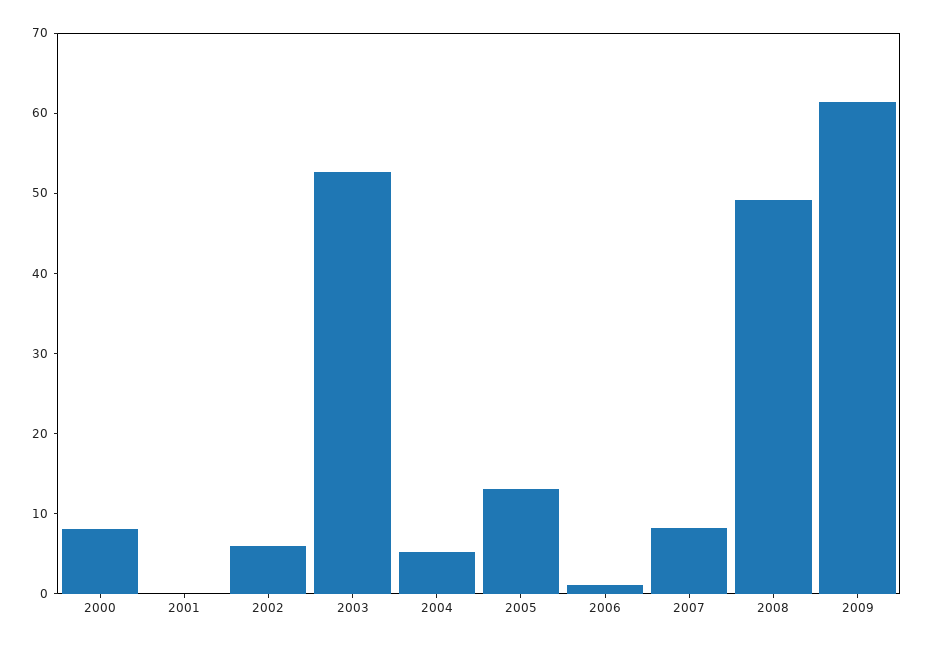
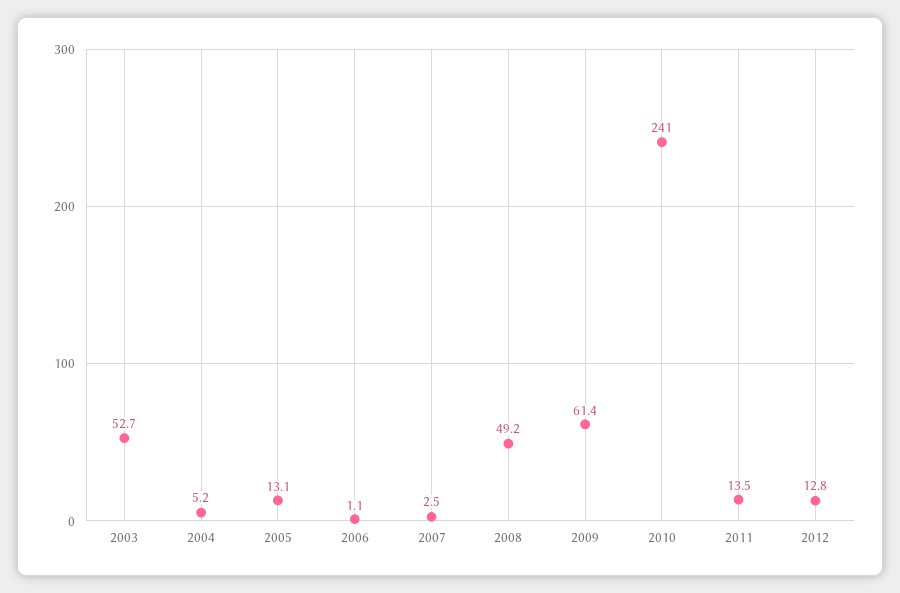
2000: 8 -> none
2001: 0 -> none
2002: 6 -> none
2007: 8 -> 2.5
2010: none -> 241
2011: none -> 13.5
2012: none -> 12.8

